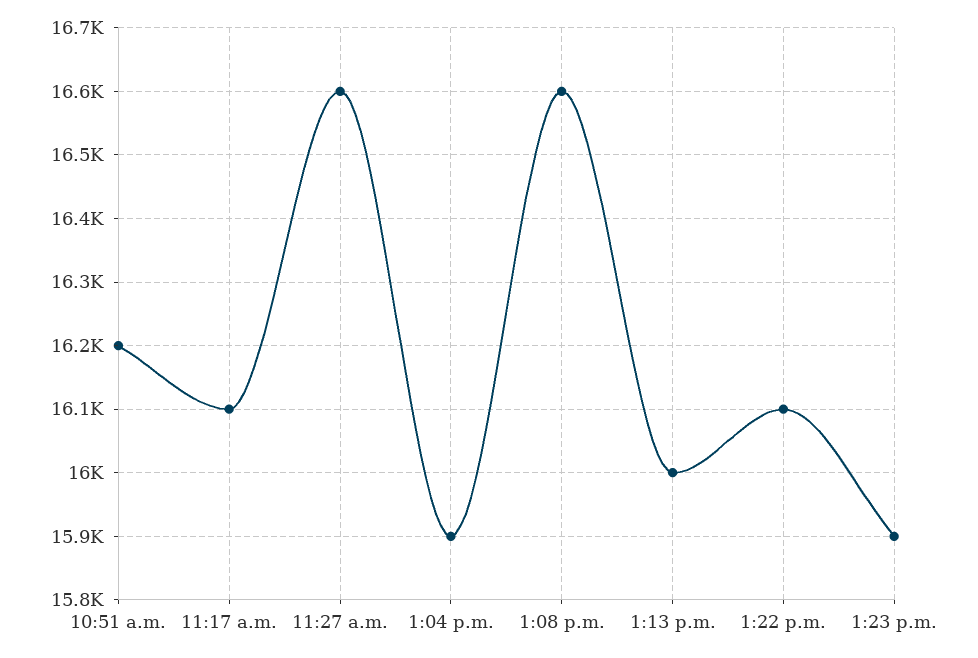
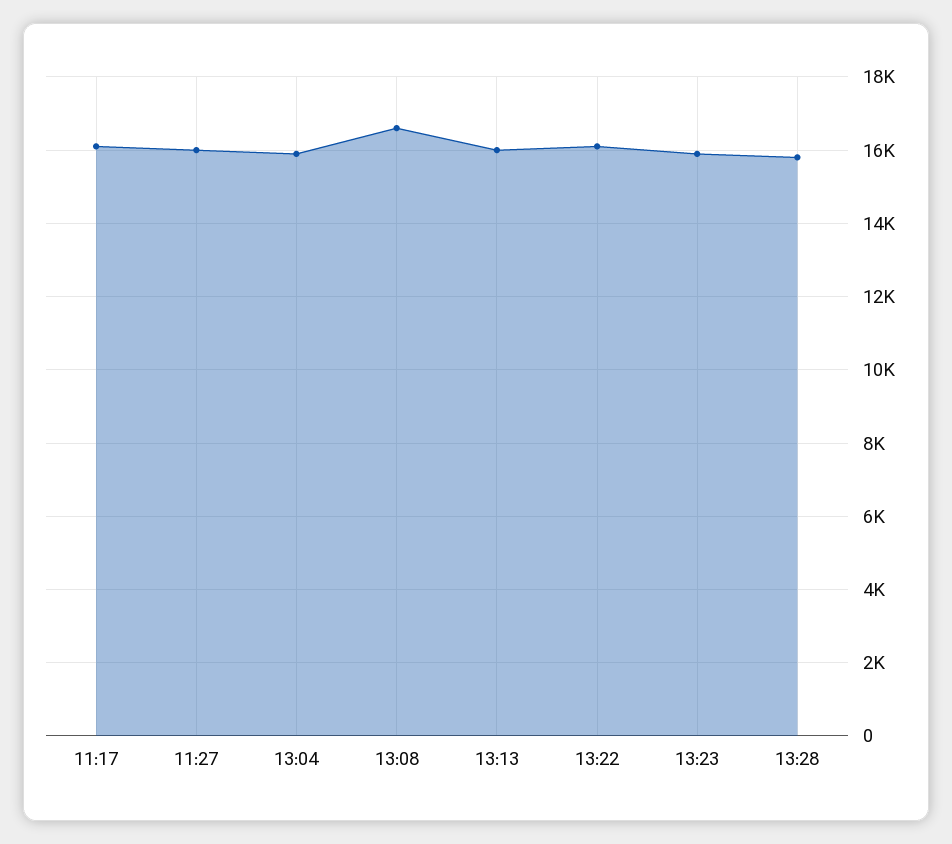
10:51 a.m.: 16200 -> none
11:27 a.m.: 16600 -> 16000
13:28: none -> 15800

